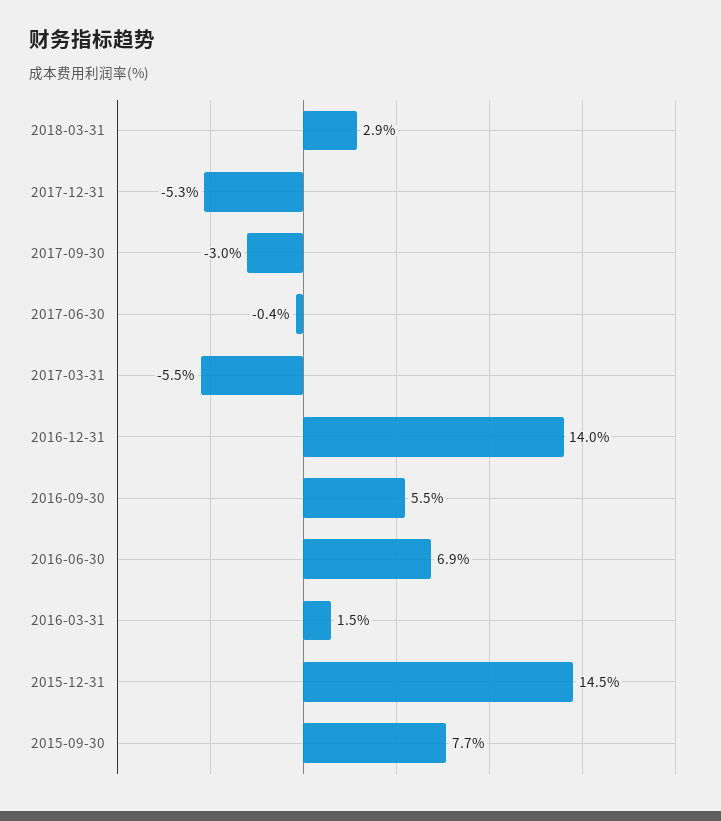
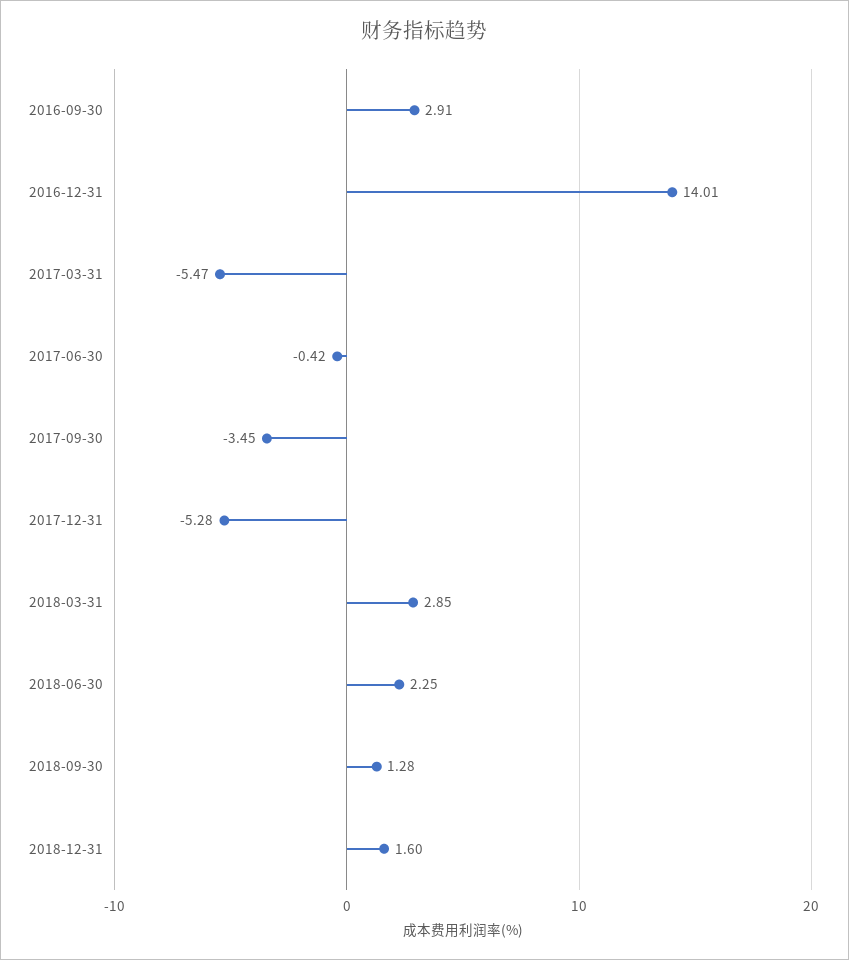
2017-09-30: -3 -> -3.45
2016-09-30: 5.5 -> 2.91
2016-06-30: 6.9 -> none
2016-03-31: 1.5 -> none
2015-12-31: 14.5 -> none
2015-09-30: 7.7 -> none
2018-06-30: none -> 2.25
2018-09-30: none -> 1.28
2018-12-31: none -> 1.6

